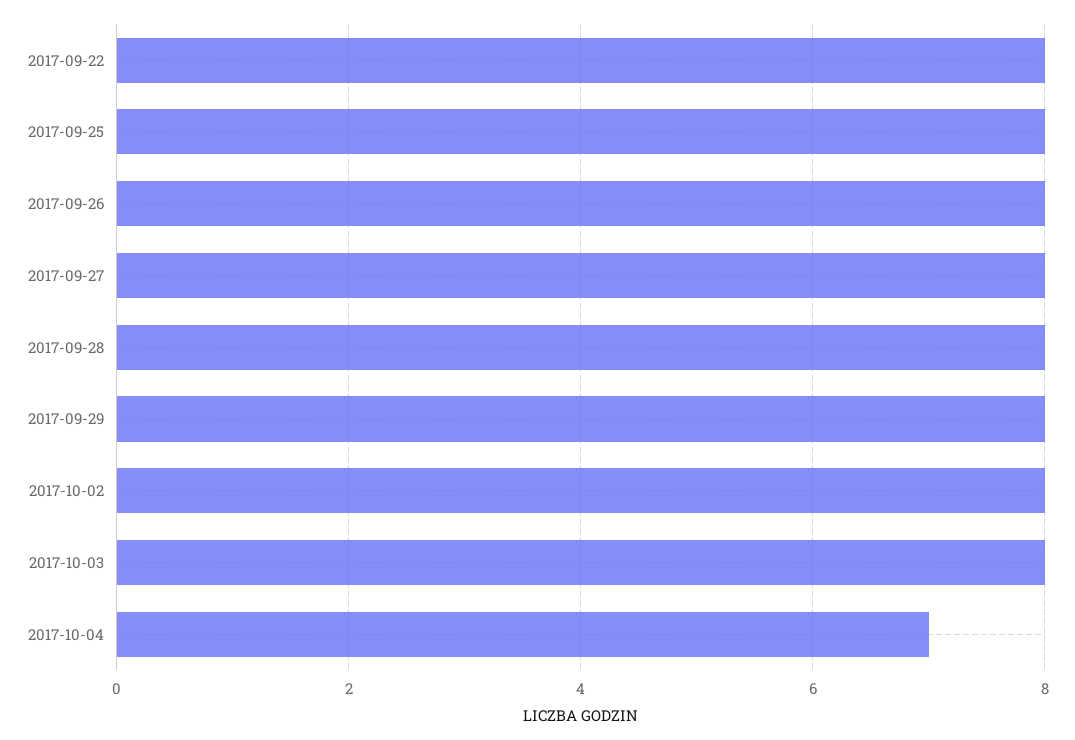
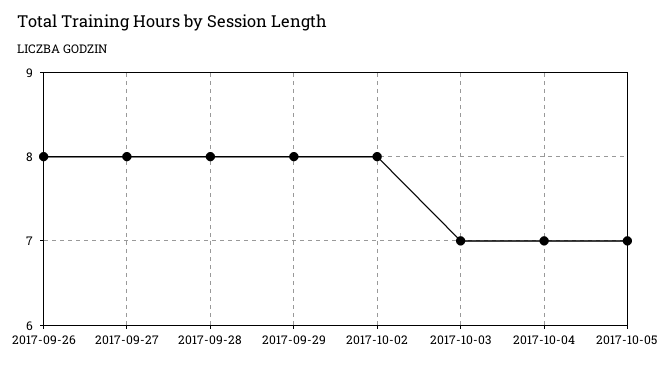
2017-09-22: 8 -> none
2017-09-25: 8 -> none
2017-10-03: 8 -> 7
2017-10-05: none -> 7

